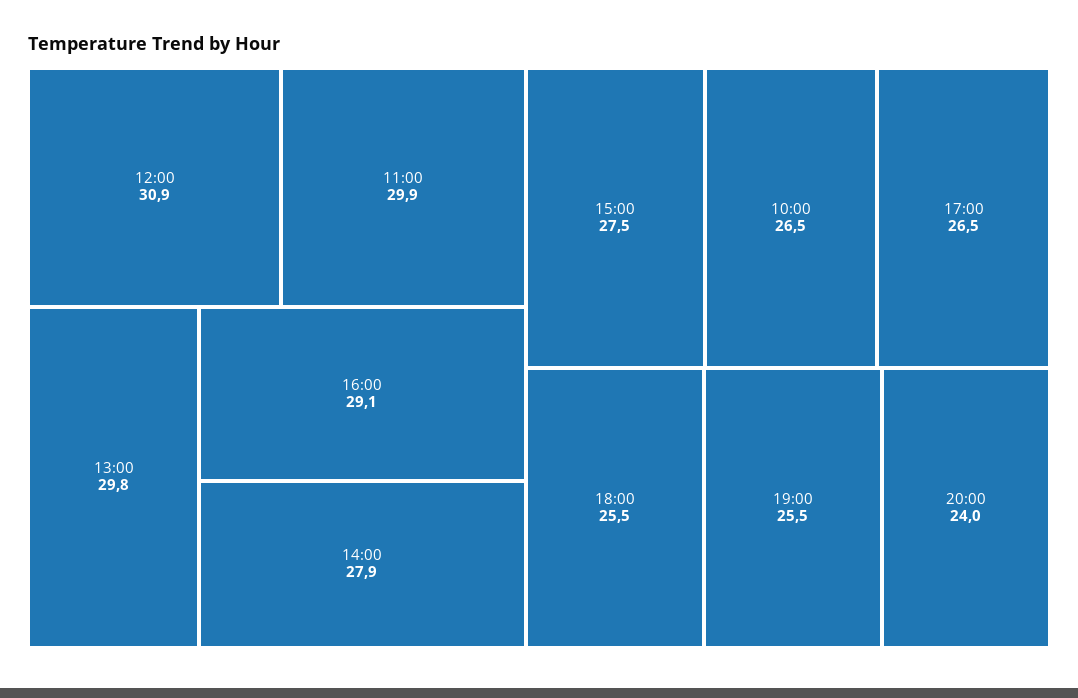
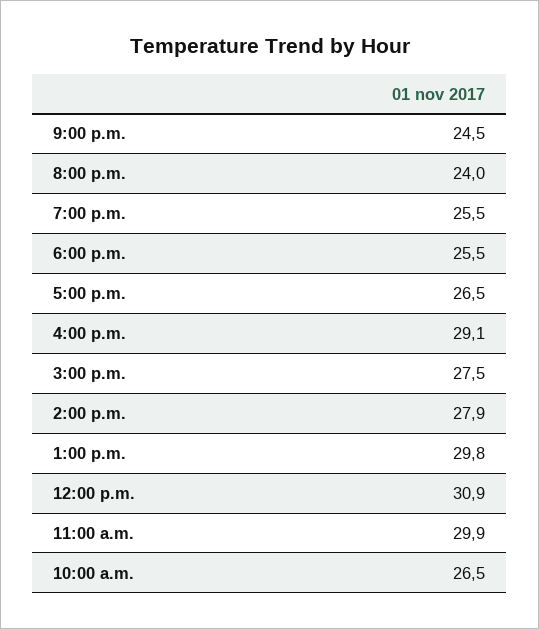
9:00 p.m.: none -> 24.5

